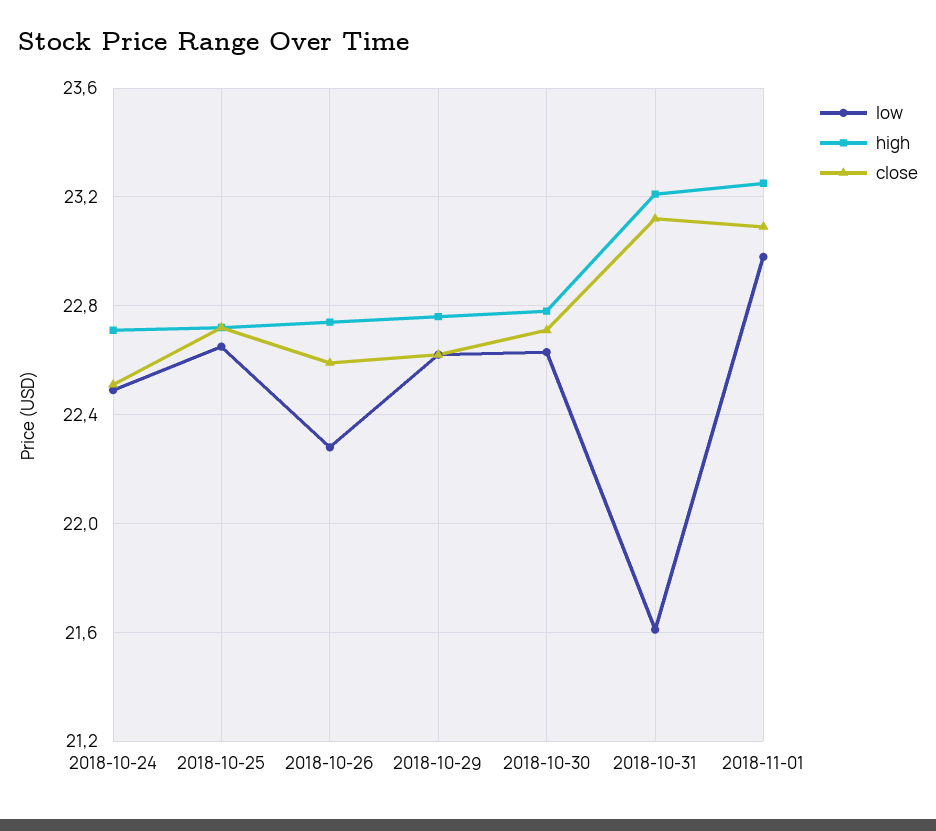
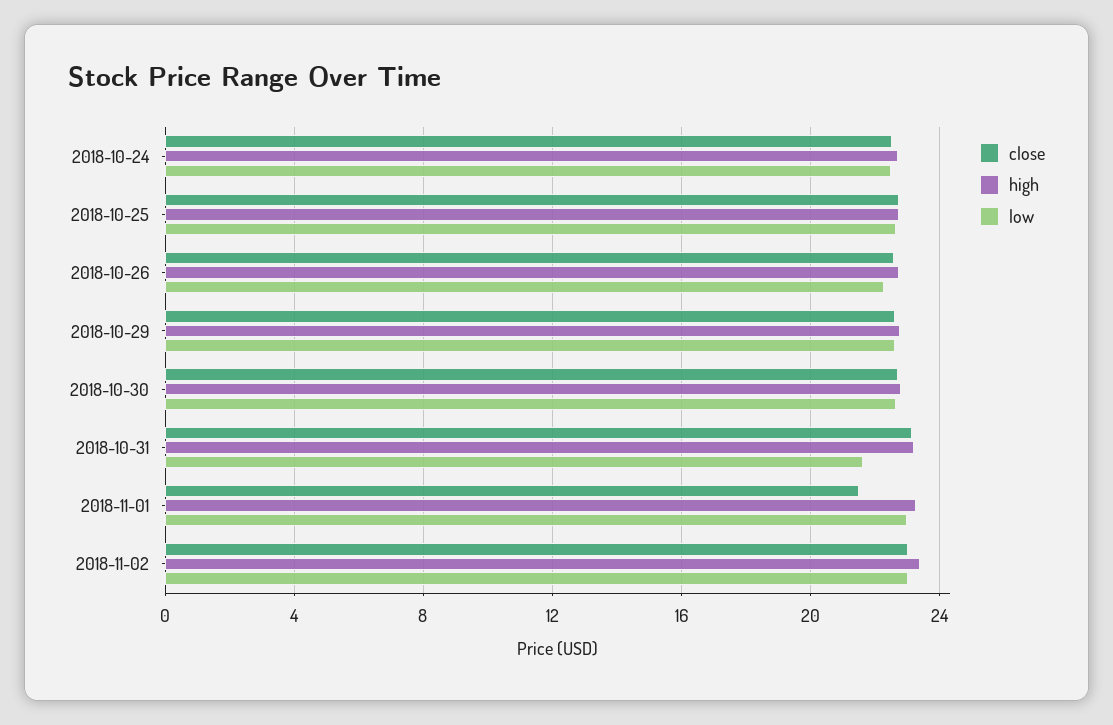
close, 2018-11-01: 23.1 -> 21.5
close, 2018-11-02: none -> 23
high, 2018-11-02: none -> 23.5
low, 2018-11-02: none -> 23

